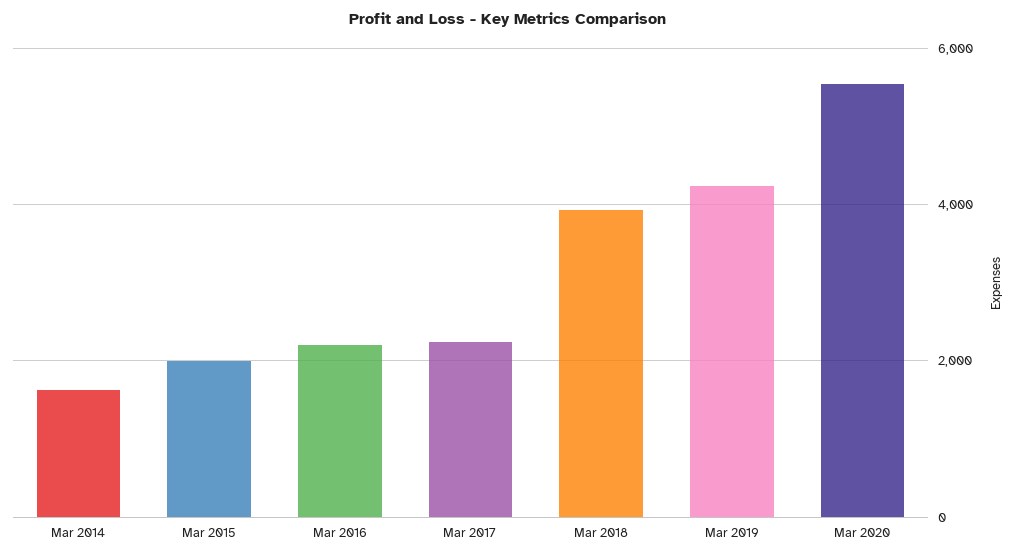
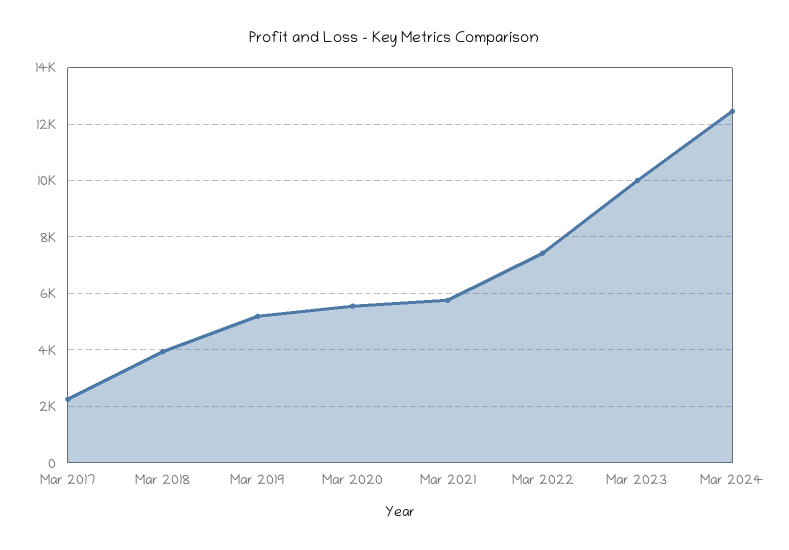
Mar 2014: 1600 -> none
Mar 2015: 2000 -> none
Mar 2016: 2200 -> none
Mar 2019: 4200 -> 5250
Mar 2021: none -> 5750
Mar 2022: none -> 7500
Mar 2023: none -> 10000
Mar 2024: none -> 12500

